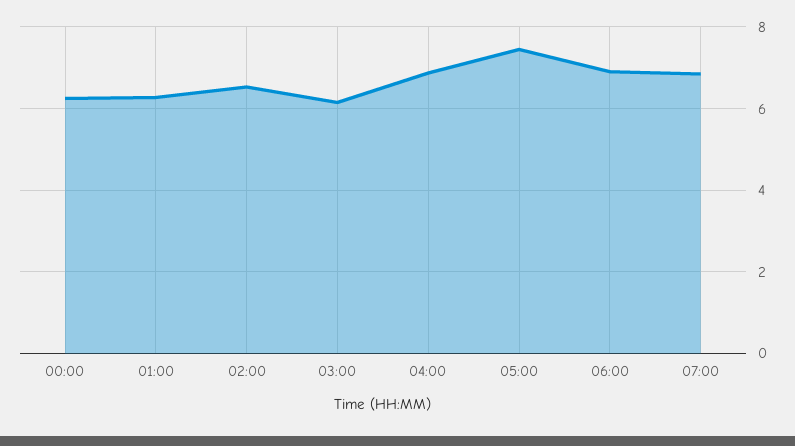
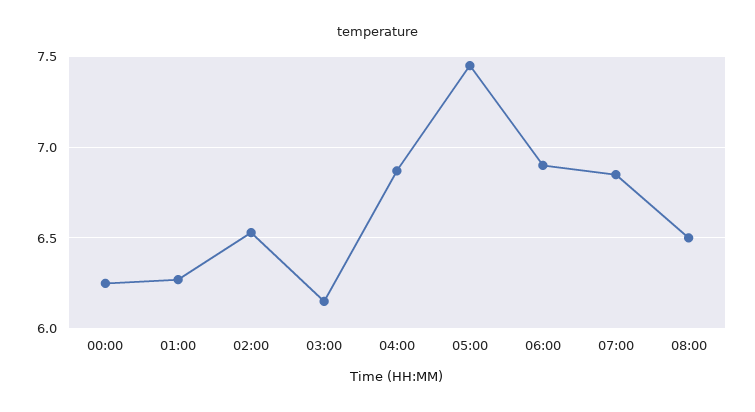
08:00: none -> 6.5

